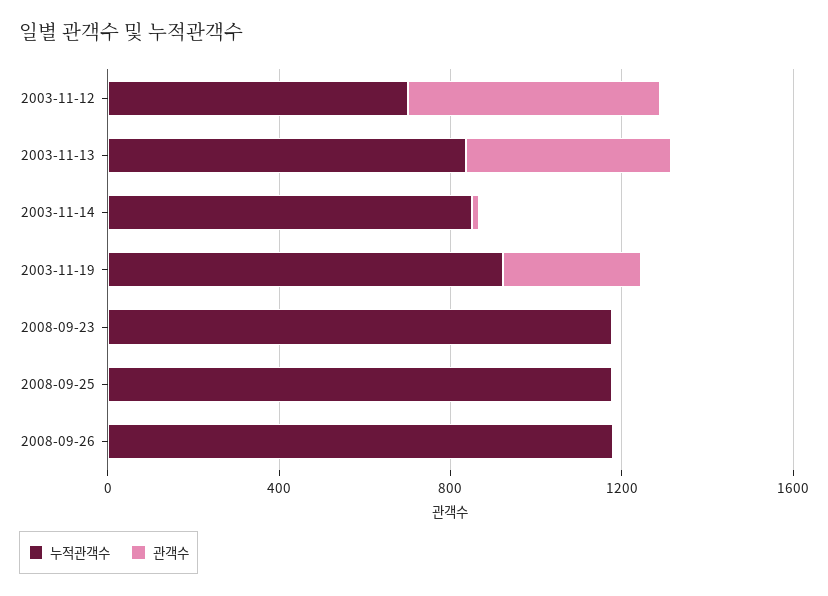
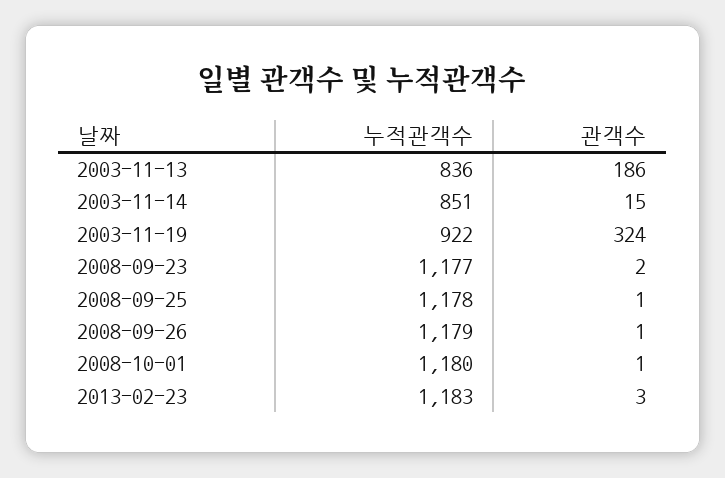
누적관객수, 2003-11-12: 700 -> none
관객수, 2003-11-12: 600 -> none
관객수, 2003-11-13: 500 -> 186
누적관객수, 2008-10-01: none -> 1180
관객수, 2008-10-01: none -> 1
누적관객수, 2013-02-23: none -> 1183
관객수, 2013-02-23: none -> 3

